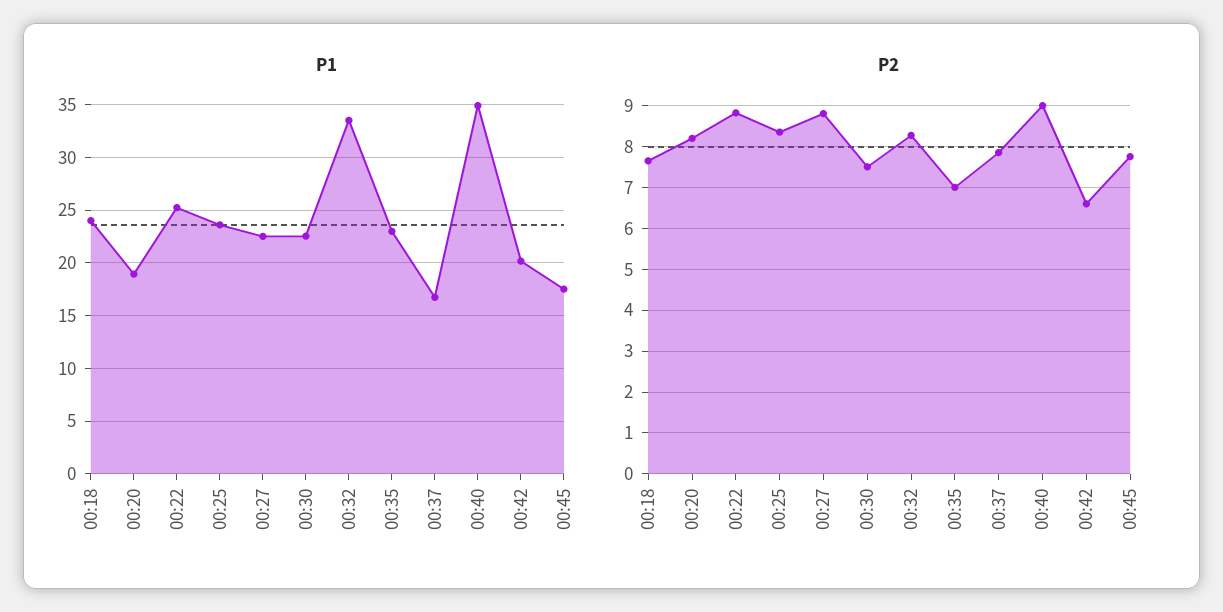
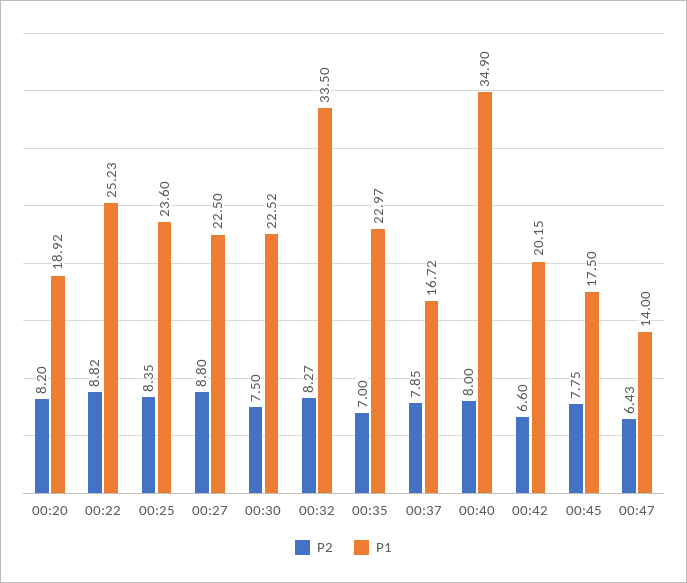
P1, 00:18: 24 -> none
P2, 00:18: 7.6 -> none
P2, 00:40: 9 -> 8
P2, 00:47: none -> 6.43
P1, 00:47: none -> 14

